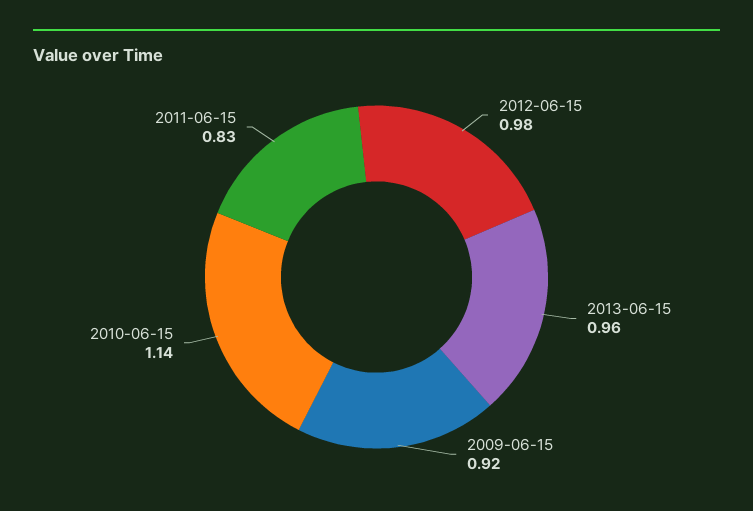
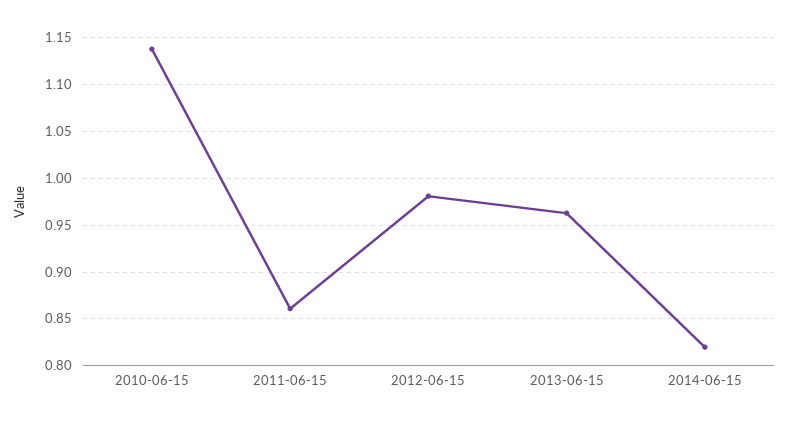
2009-06-15: 0.92 -> none
2011-06-15: 0.83 -> 0.86
2014-06-15: none -> 0.82

